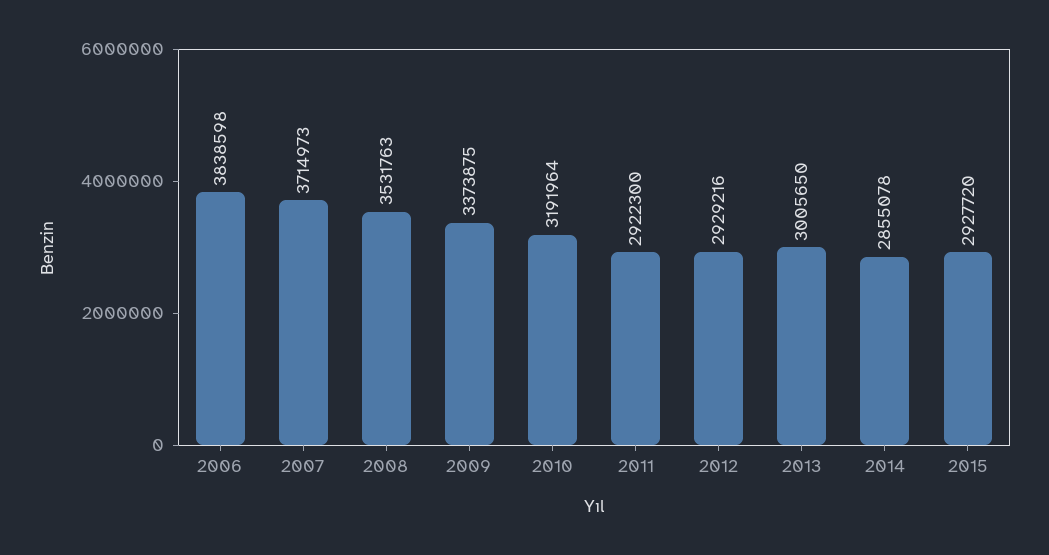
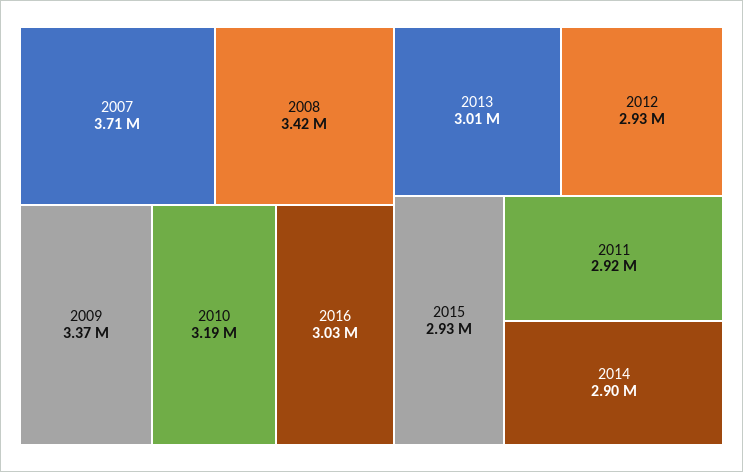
2006: 3838598 -> none
2008: 3531763 -> 3420000
2014: 2855078 -> 2900000
2016: none -> 3030000

